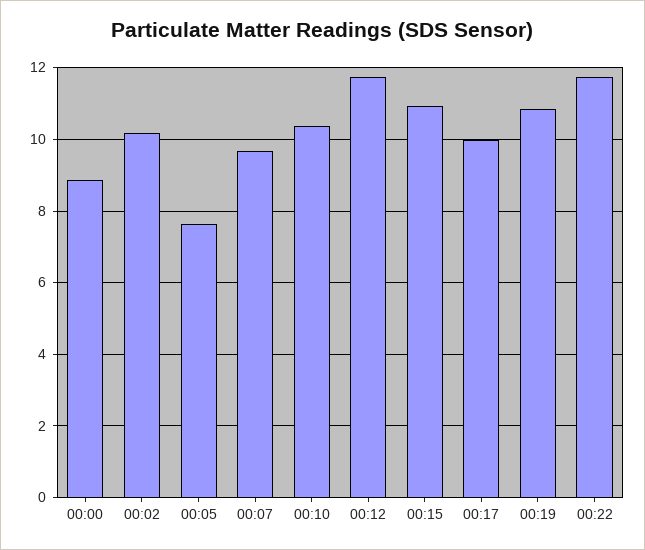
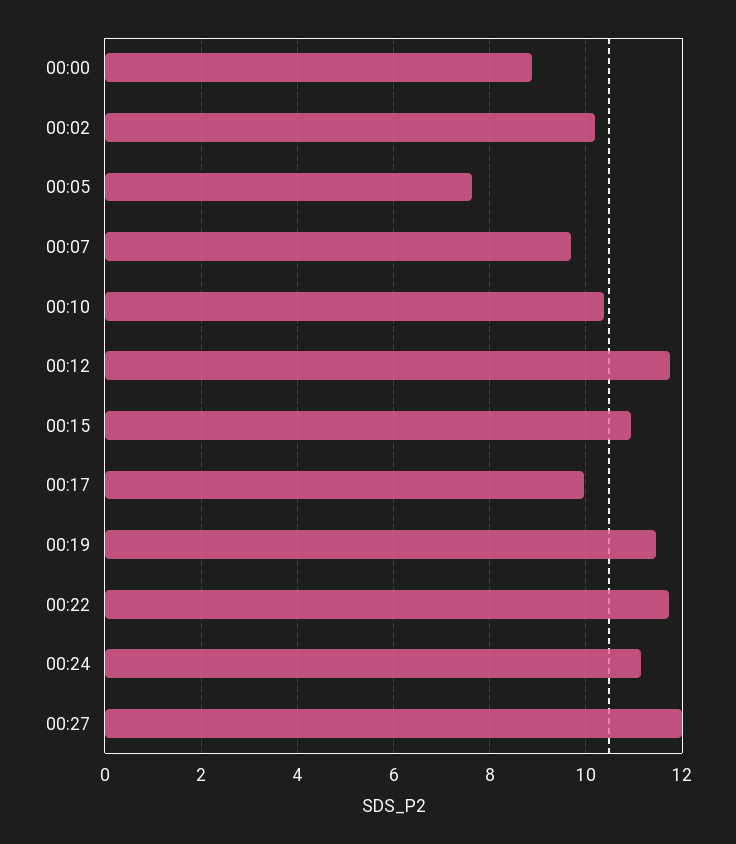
00:19: 10.8 -> 11.4
00:24: none -> 11.2
00:27: none -> 12

